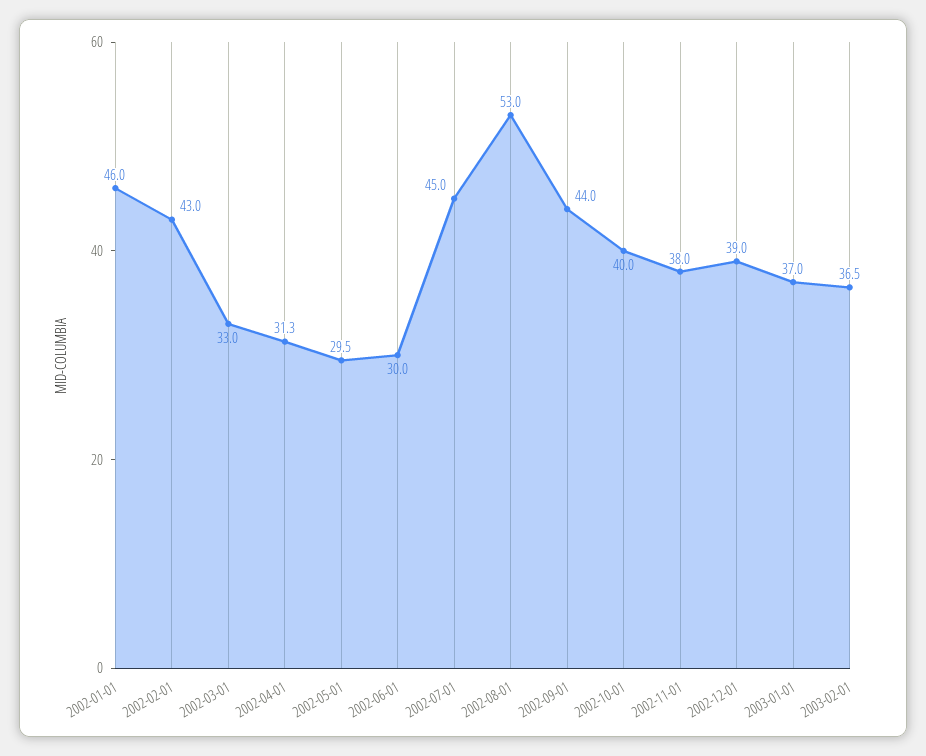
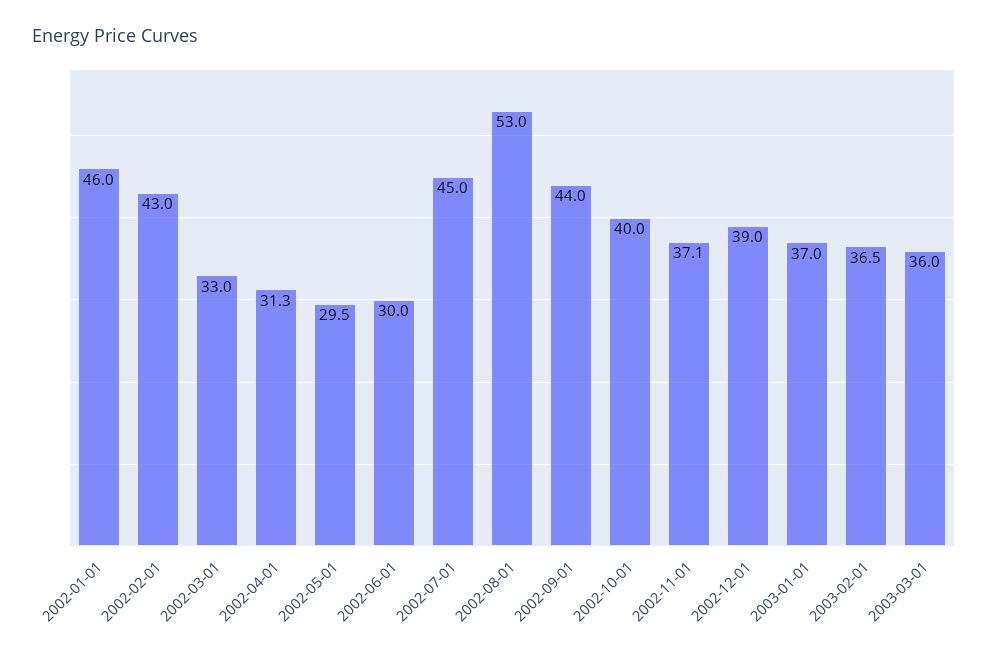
2002-11-01: 38 -> 37.1
2003-03-01: none -> 36

